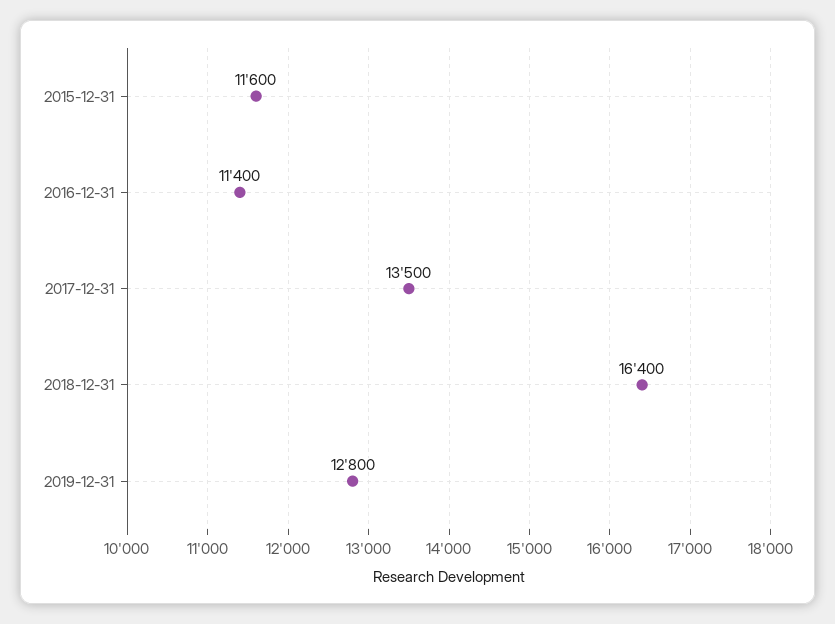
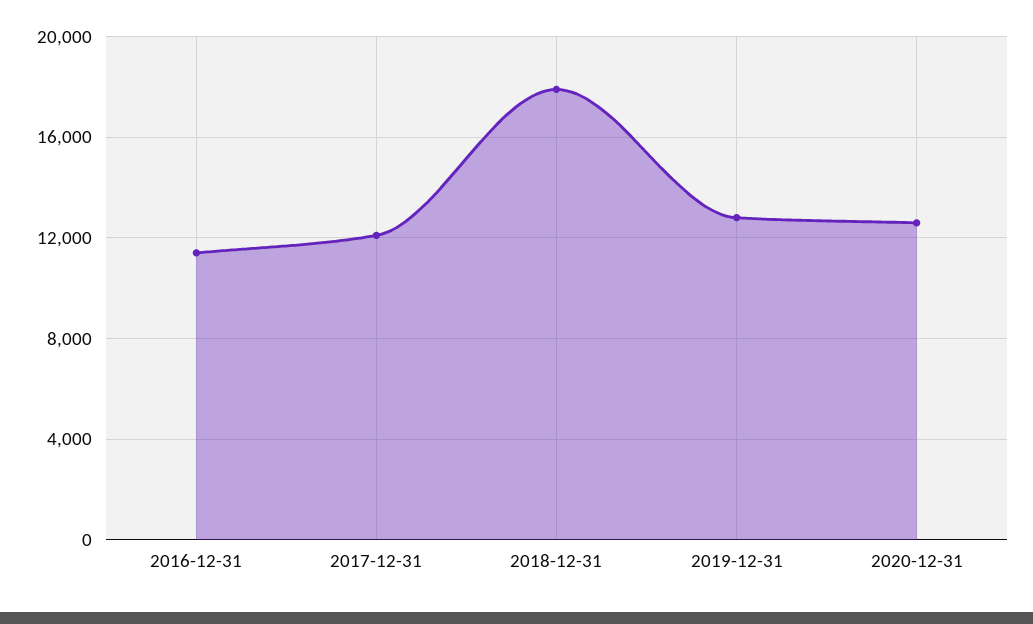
2015-12-31: 11600 -> none
2017-12-31: 13500 -> 12000
2018-12-31: 16400 -> 18000
2020-12-31: none -> 12500

